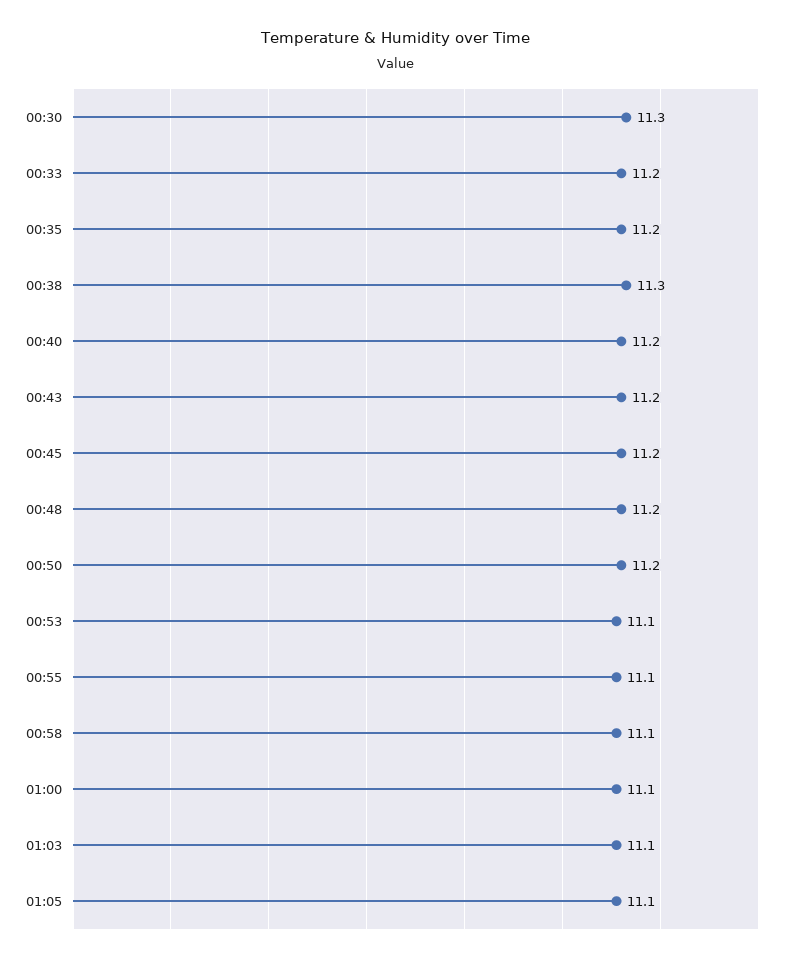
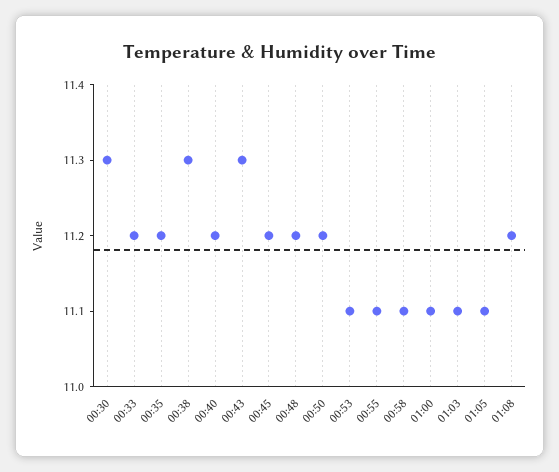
00:43: 11.2 -> 11.3
01:08: none -> 11.2

